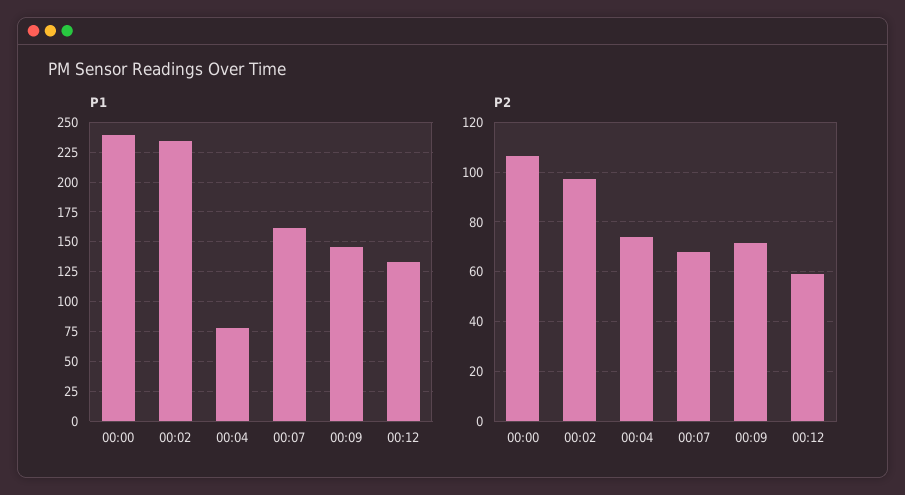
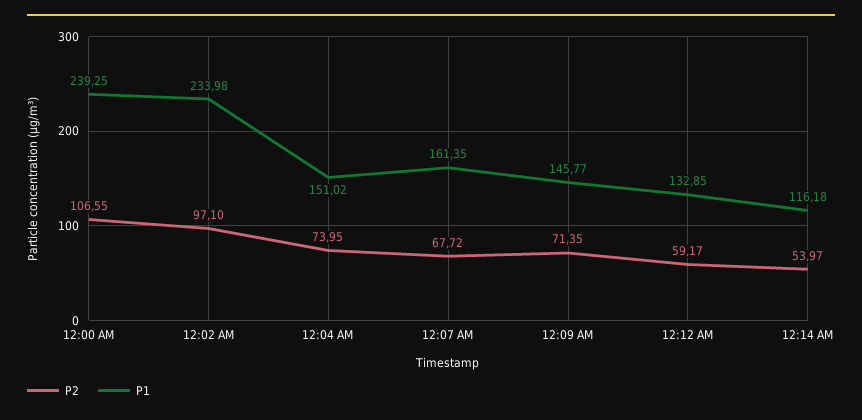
P1, 00:04: 75 -> 151.02
P2, 12:14 AM: none -> 53.97
P1, 12:14 AM: none -> 116.18

